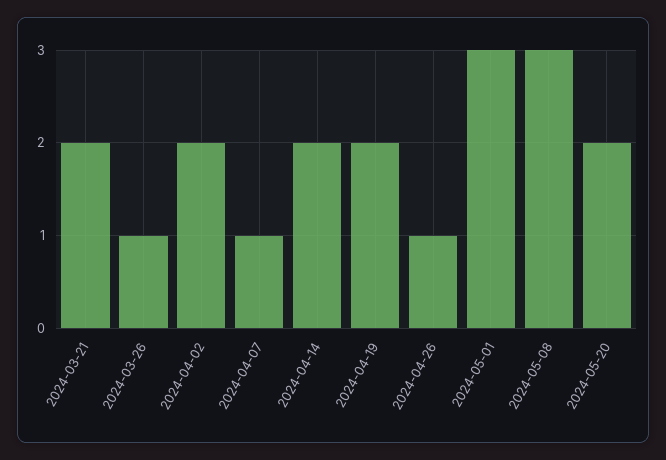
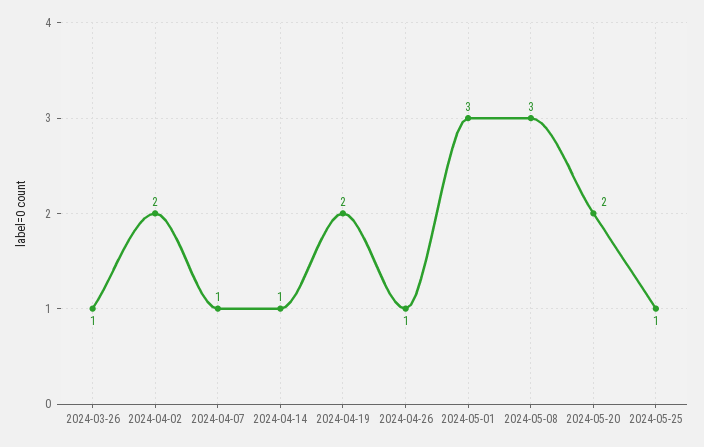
2024-03-21: 2 -> none
2024-04-14: 2 -> 1
2024-05-25: none -> 1

